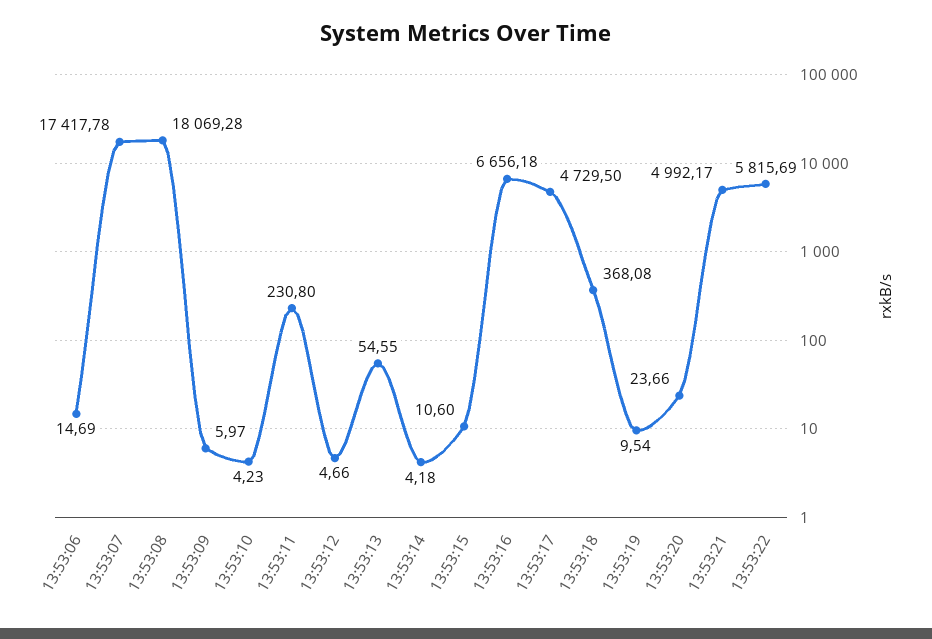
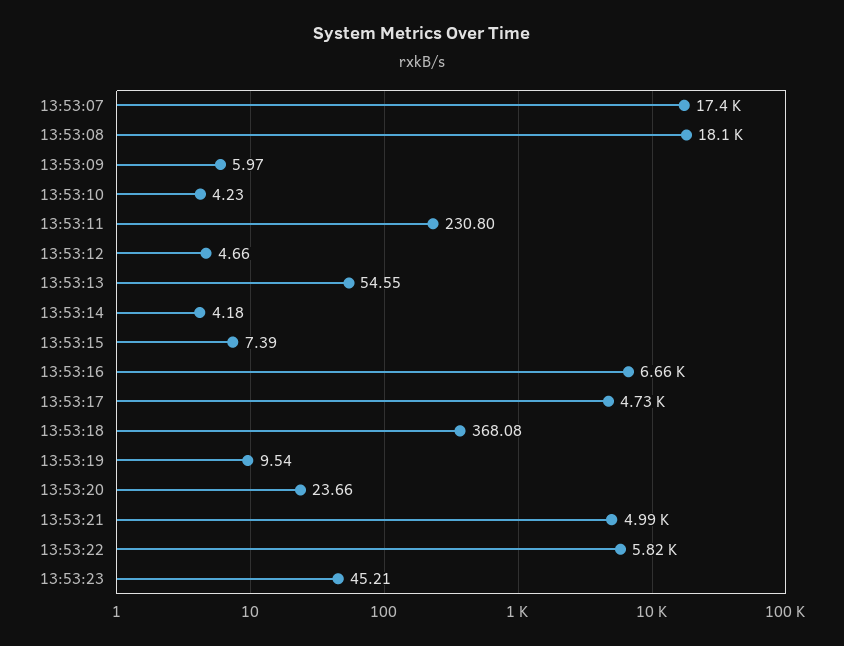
13:53:06: 14.69 -> none
13:53:15: 10.6 -> 7.39
13:53:23: none -> 45.21

